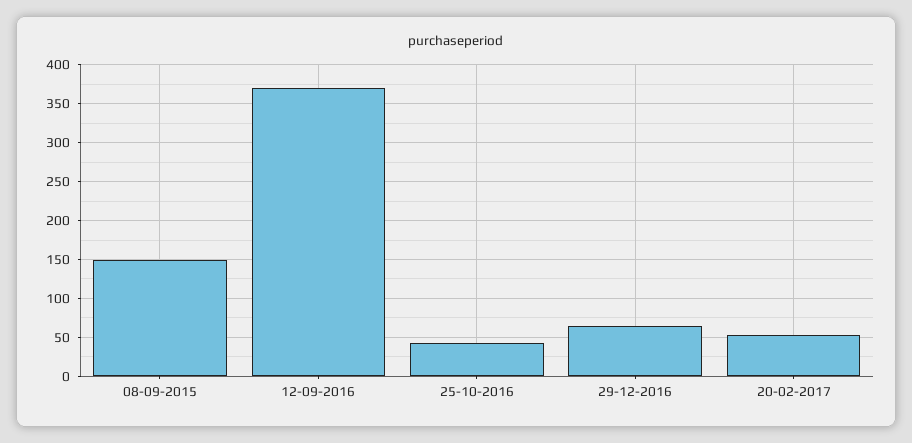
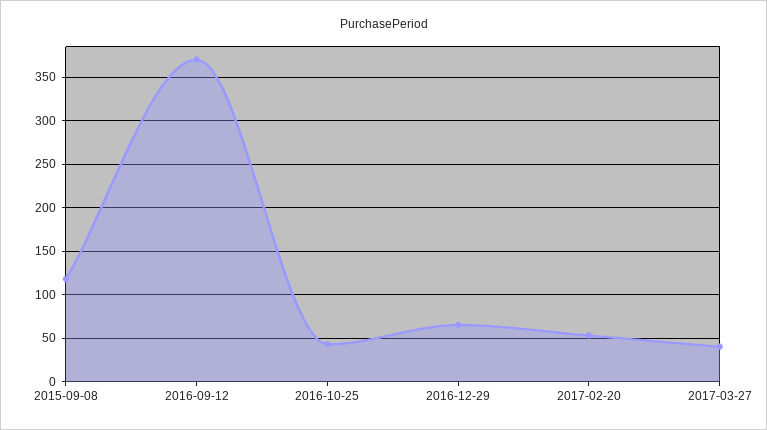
08-09-2015: 150 -> 120
2017-03-27: none -> 40

